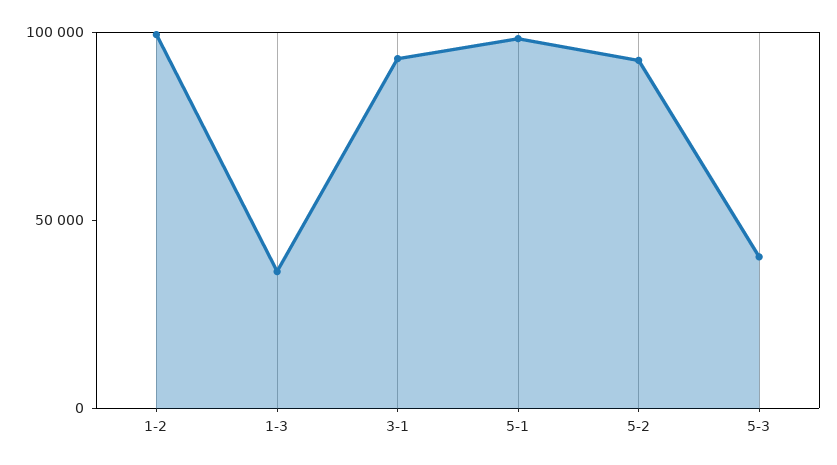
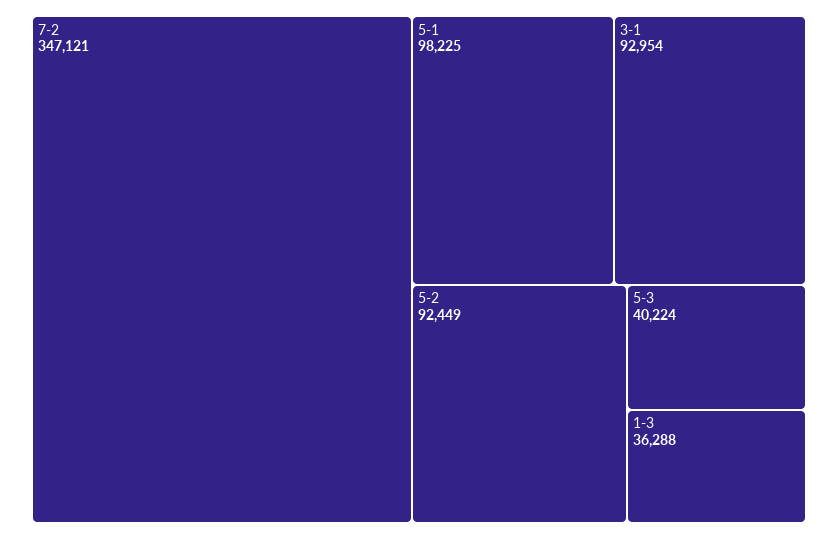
1-2: 100000 -> none
7-2: none -> 347121

